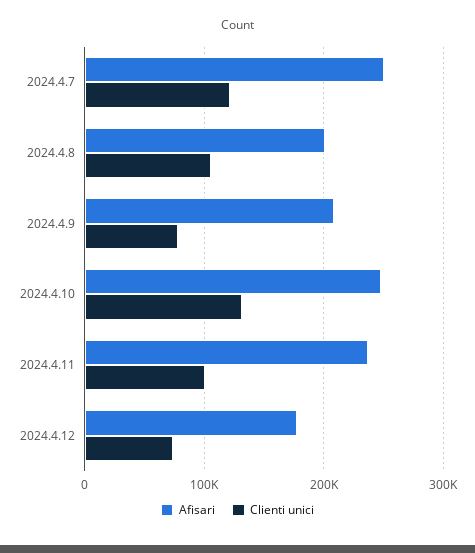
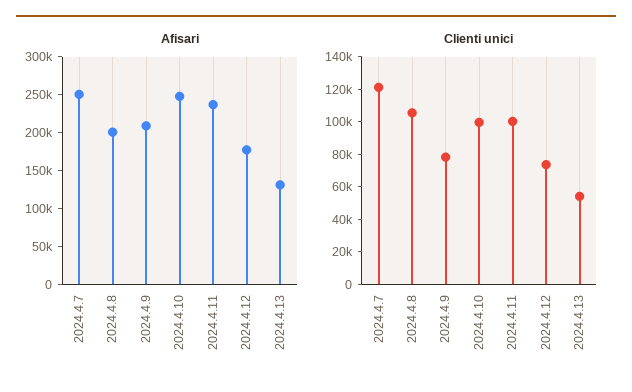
Clienti unici, 2024.4.10: 130000 -> 100000
Afisari, 2024.4.13: none -> 125000
Clienti unici, 2024.4.13: none -> 55000

